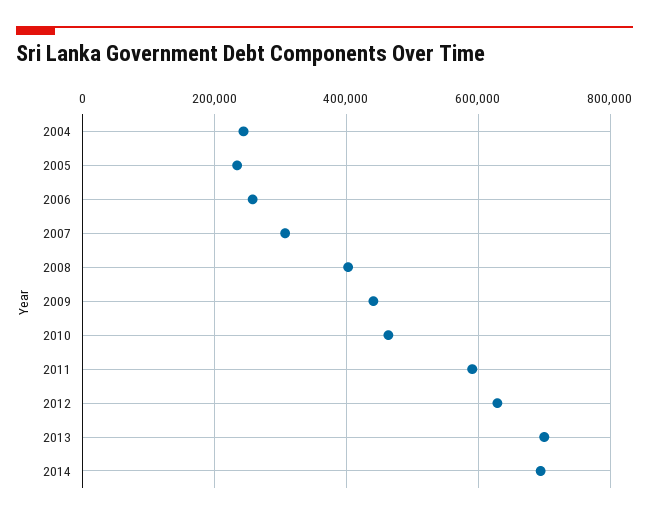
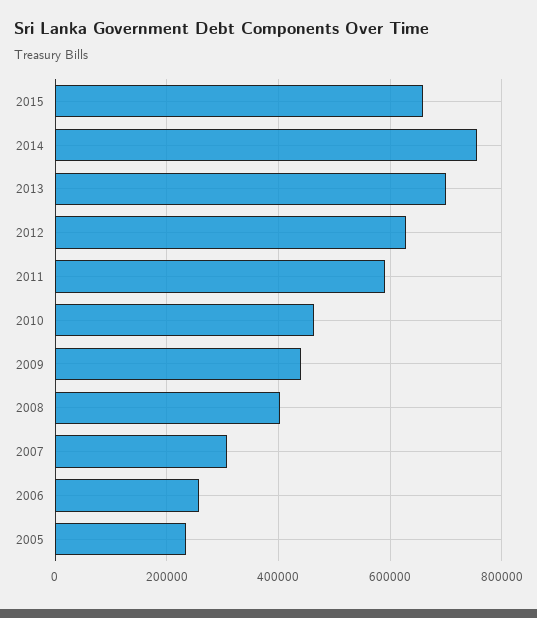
2004: 240000 -> none
2014: 700000 -> 760000
2015: none -> 660000

